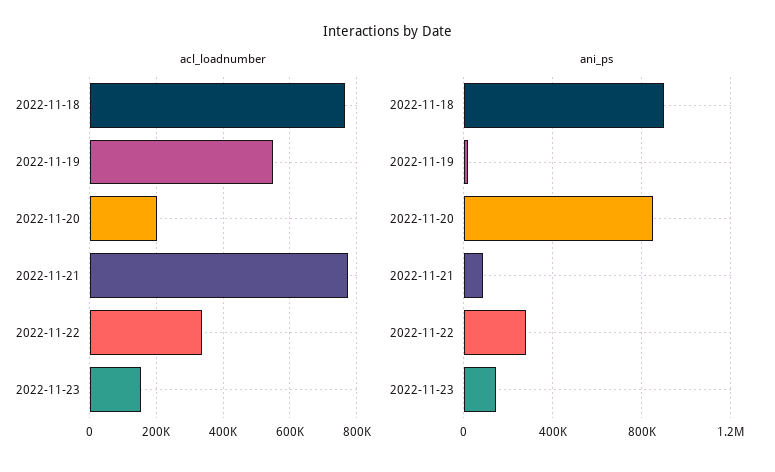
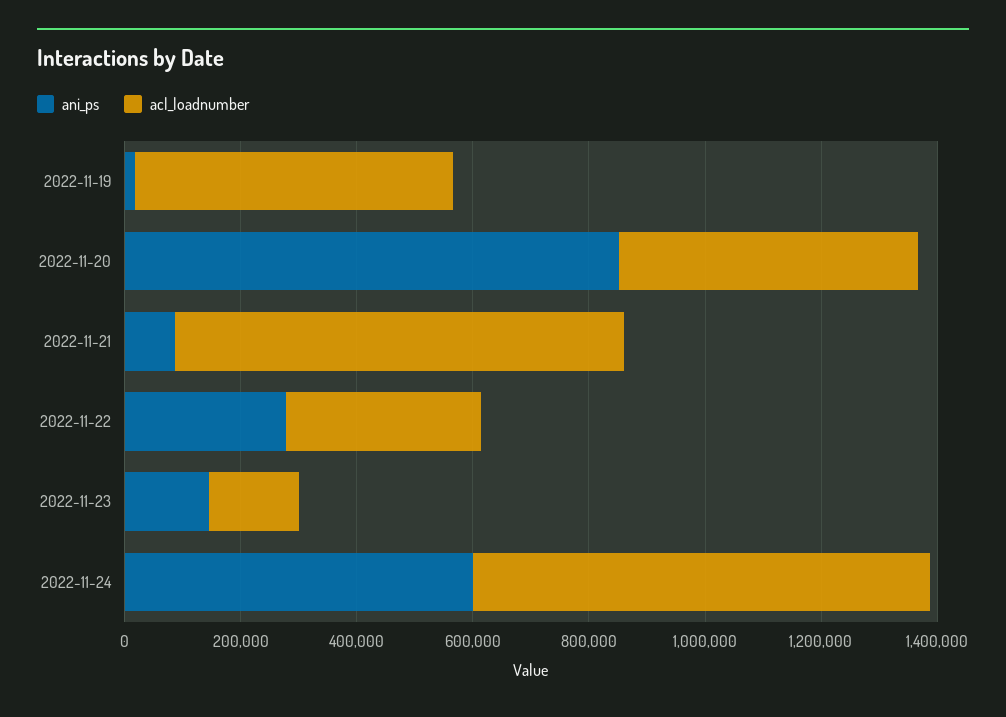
acl_loadnumber, 2022-11-18: 760000 -> none
acl_loadnumber, 2022-11-20: 200000 -> 500000
ani_ps, 2022-11-18: 900000 -> none
ani_ps, 2022-11-24: none -> 600000
acl_loadnumber, 2022-11-24: none -> 800000

